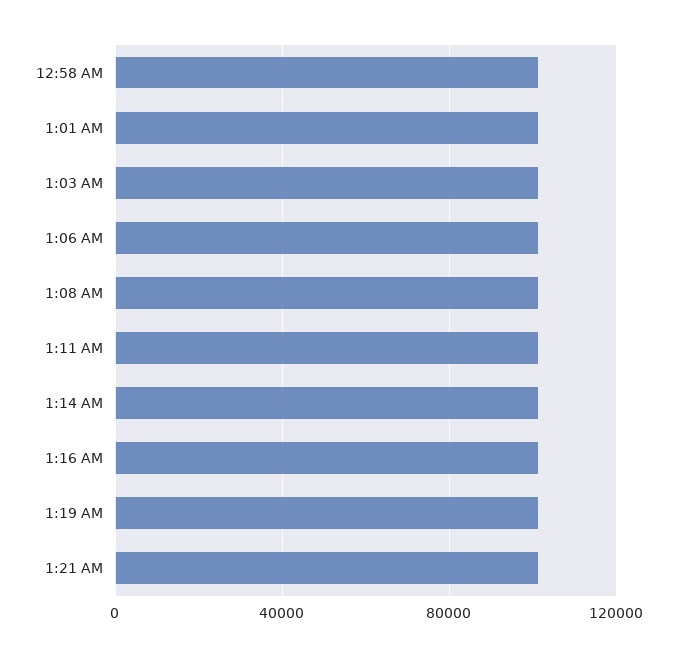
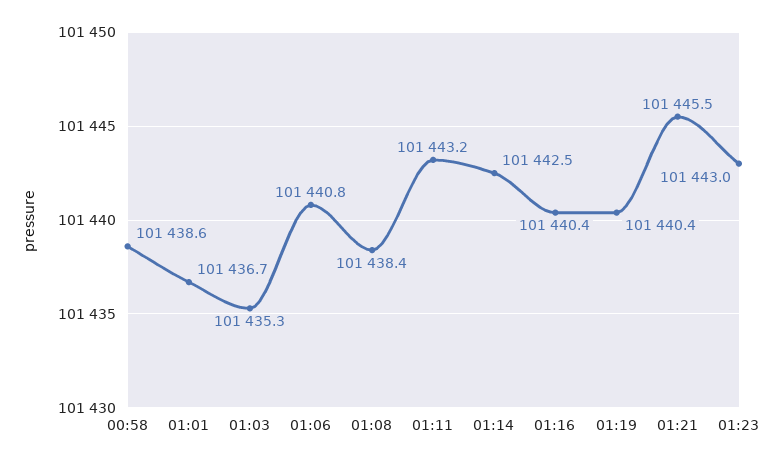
01:23: none -> 101443

